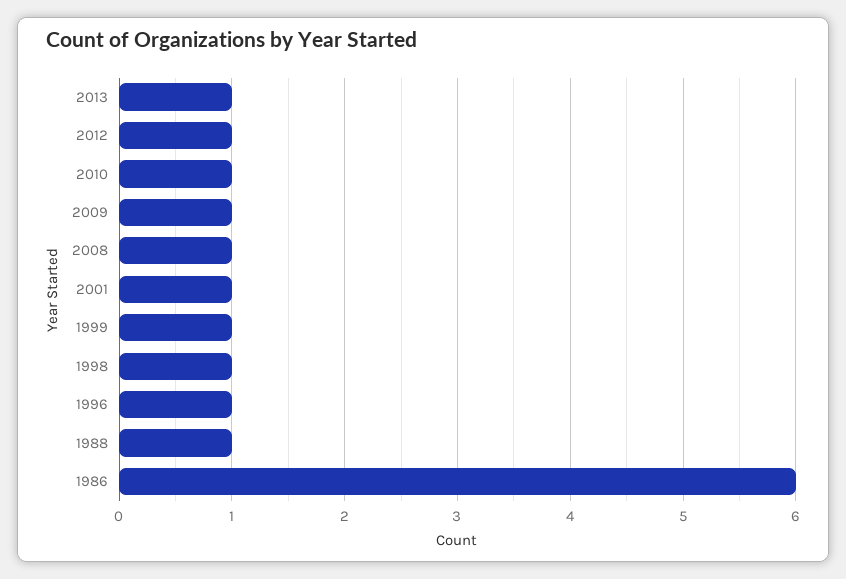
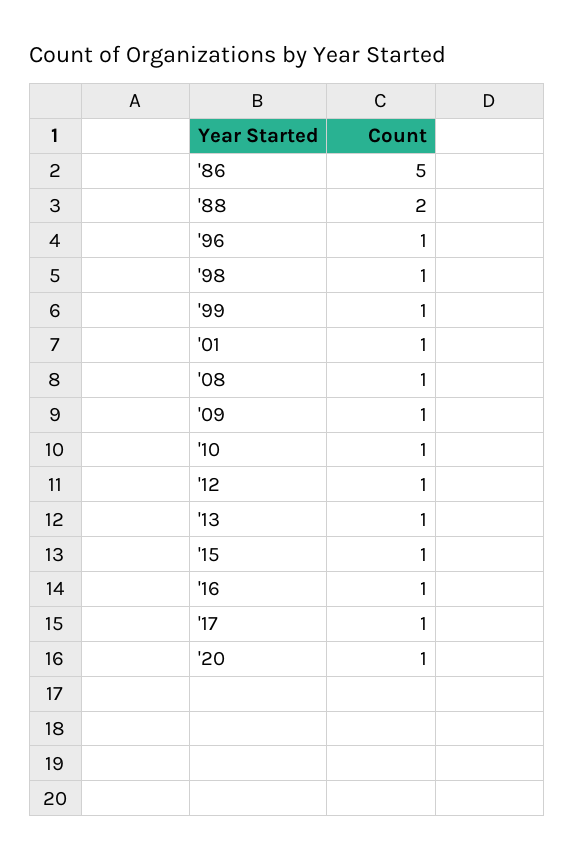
1988: 1 -> 2
1986: 6 -> 5
'15: none -> 1
'16: none -> 1
'17: none -> 1
'20: none -> 1

